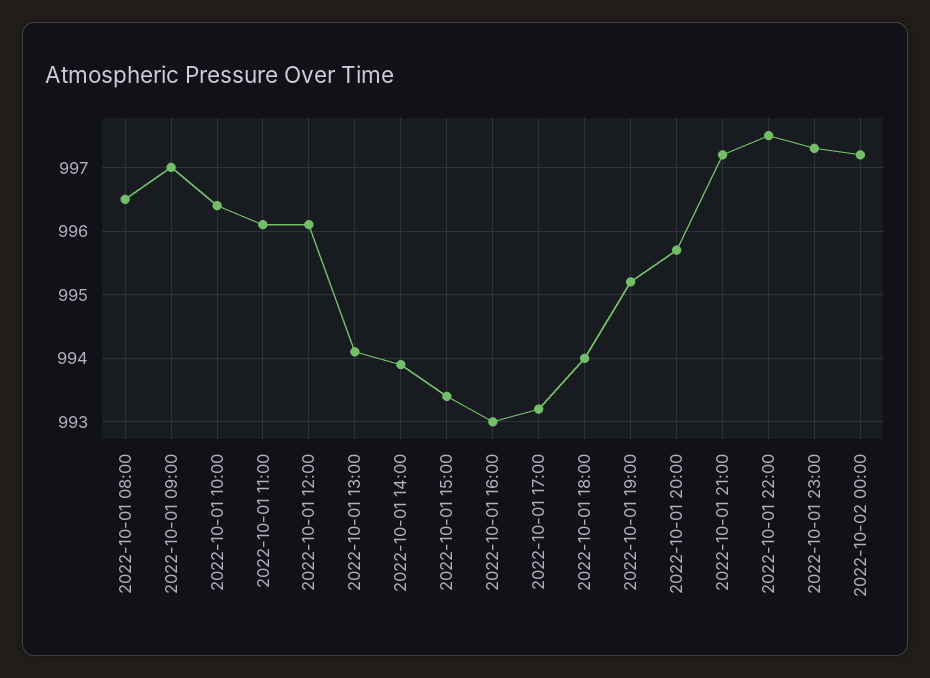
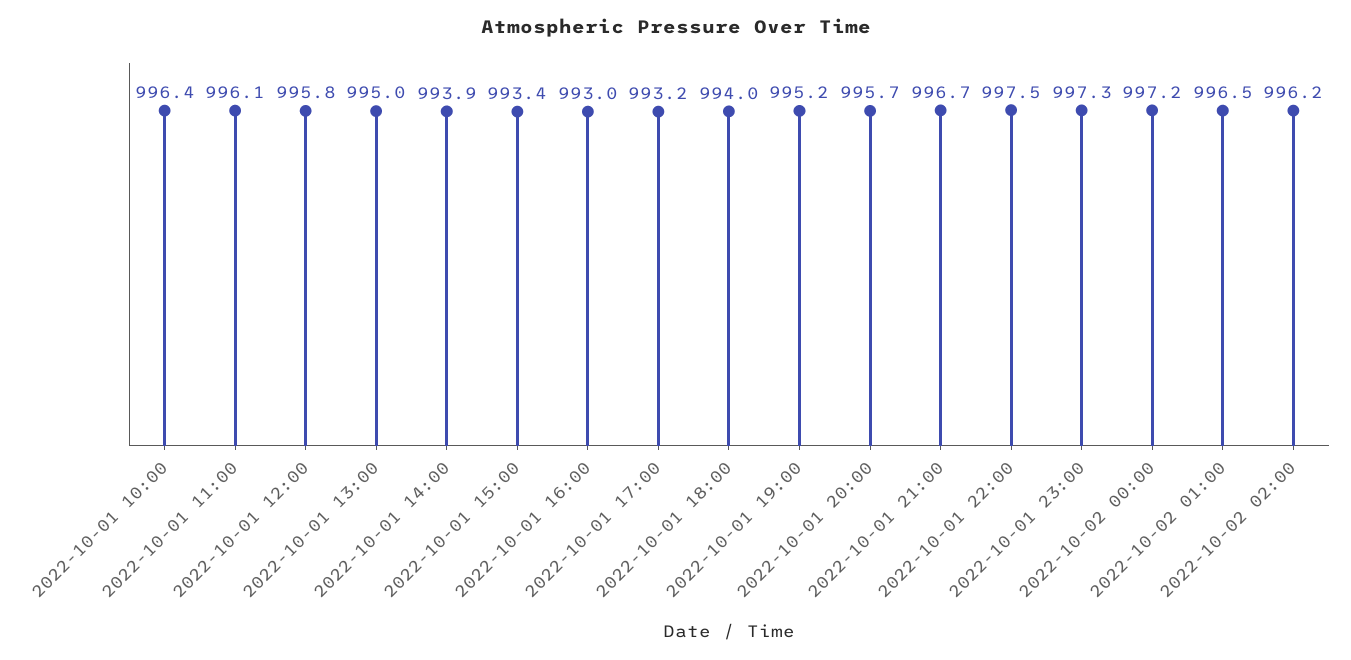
2022-10-01 08:00: 996.5 -> none
2022-10-01 09:00: 997 -> none
2022-10-01 12:00: 996.1 -> 995.8
2022-10-01 13:00: 994.1 -> 995
2022-10-01 21:00: 997.2 -> 996.7
2022-10-02 01:00: none -> 996.5
2022-10-02 02:00: none -> 996.2

